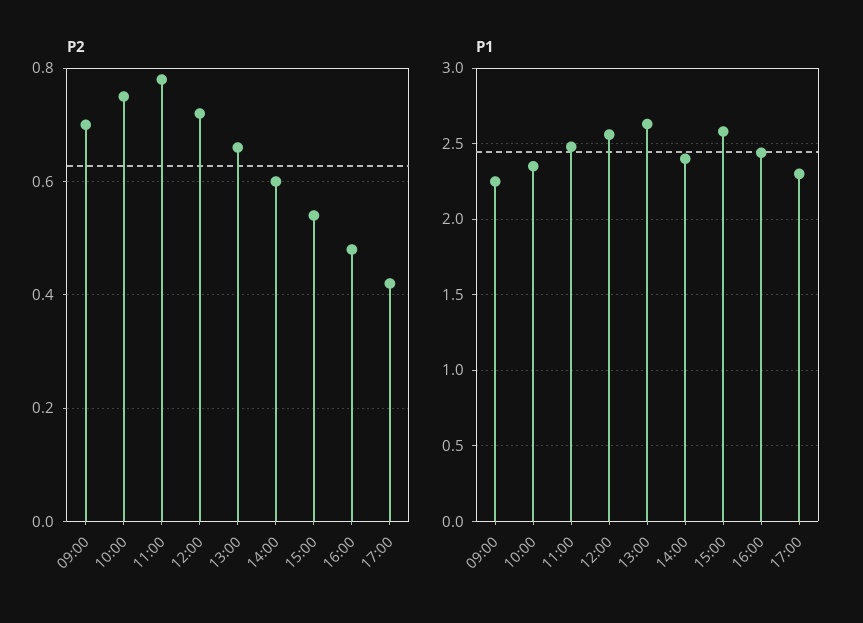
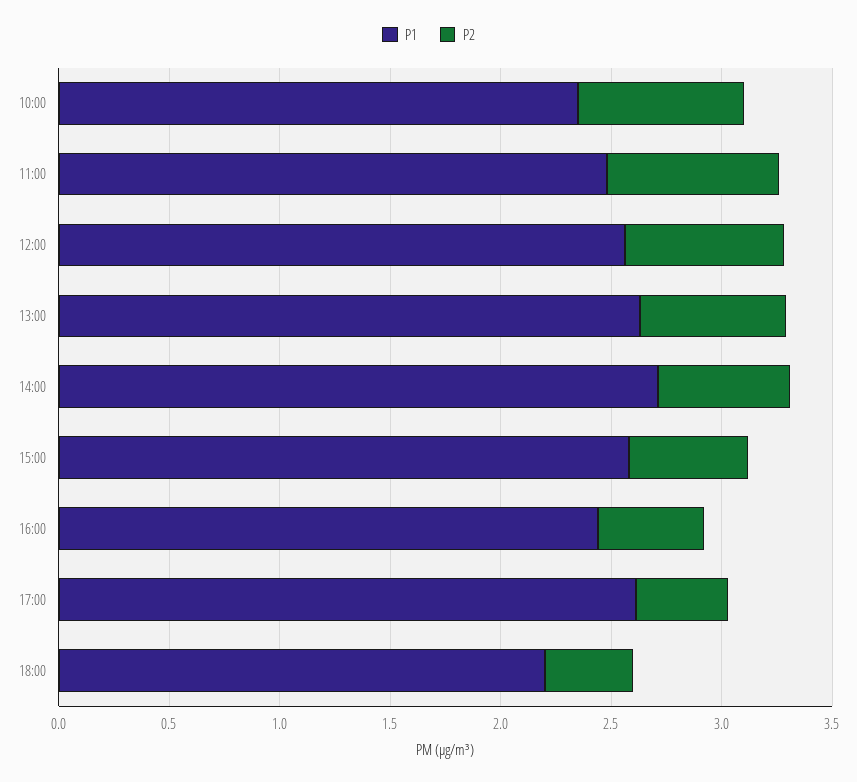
P2, 09:00: 0.7 -> none
P1, 09:00: 2.25 -> none
P1, 14:00: 2.4 -> 2.7
P1, 17:00: 2.3 -> 2.6
P1, 18:00: none -> 2.2
P2, 18:00: none -> 0.4

